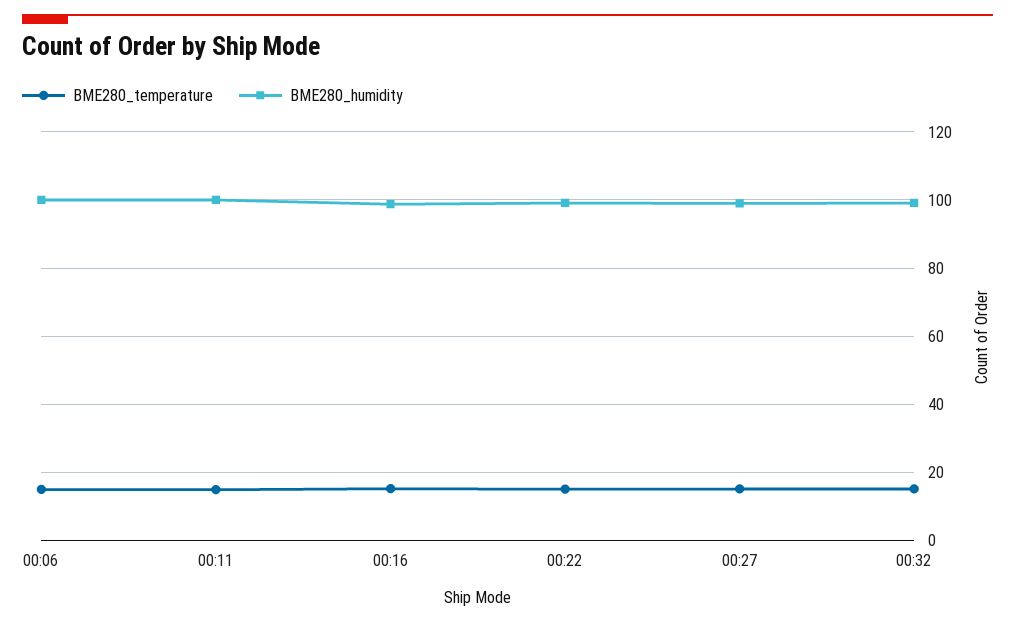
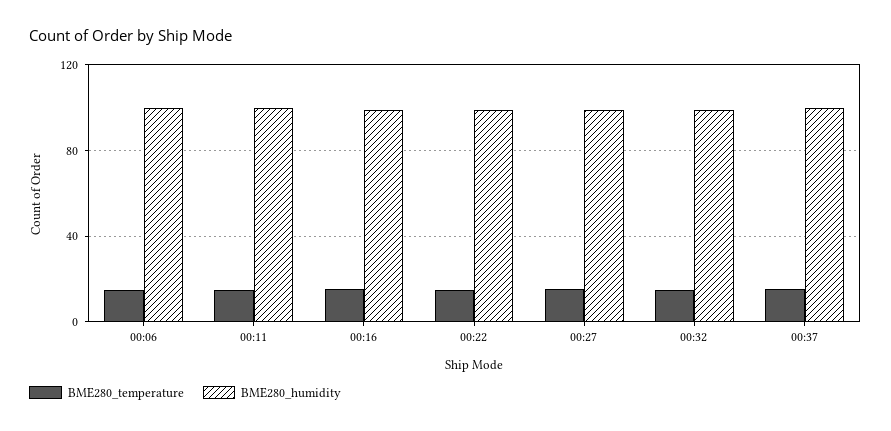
BME280_temperature, 00:37: none -> 15
BME280_humidity, 00:37: none -> 100

